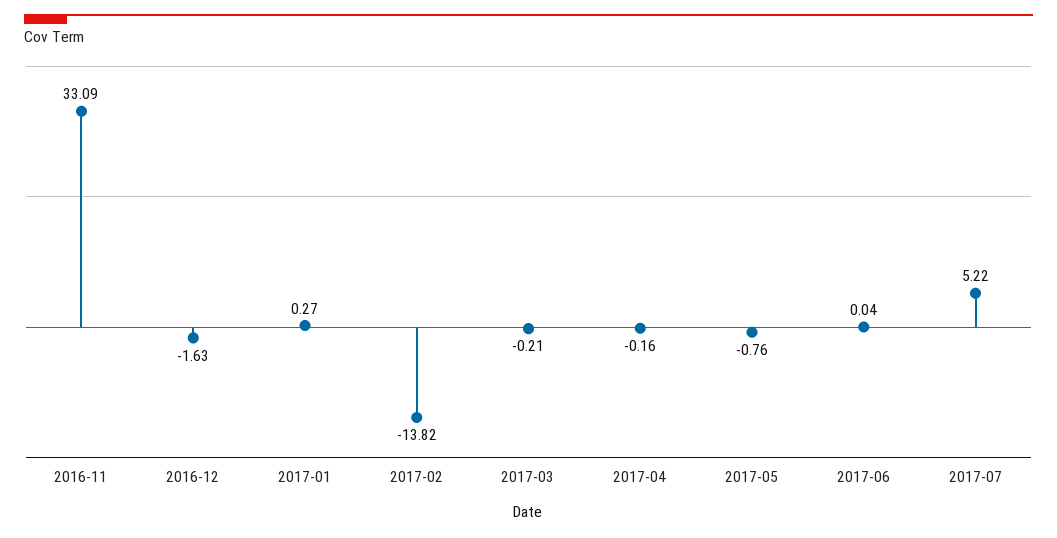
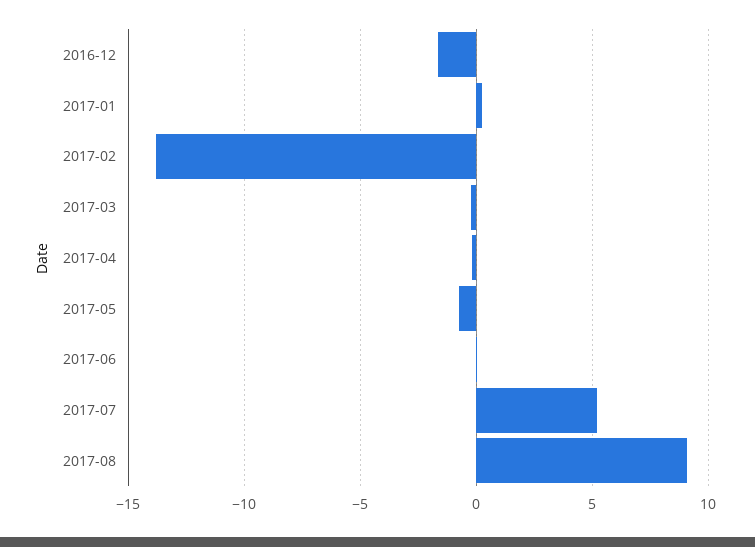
2016-11: 33.09 -> none
2017-08: none -> 9

